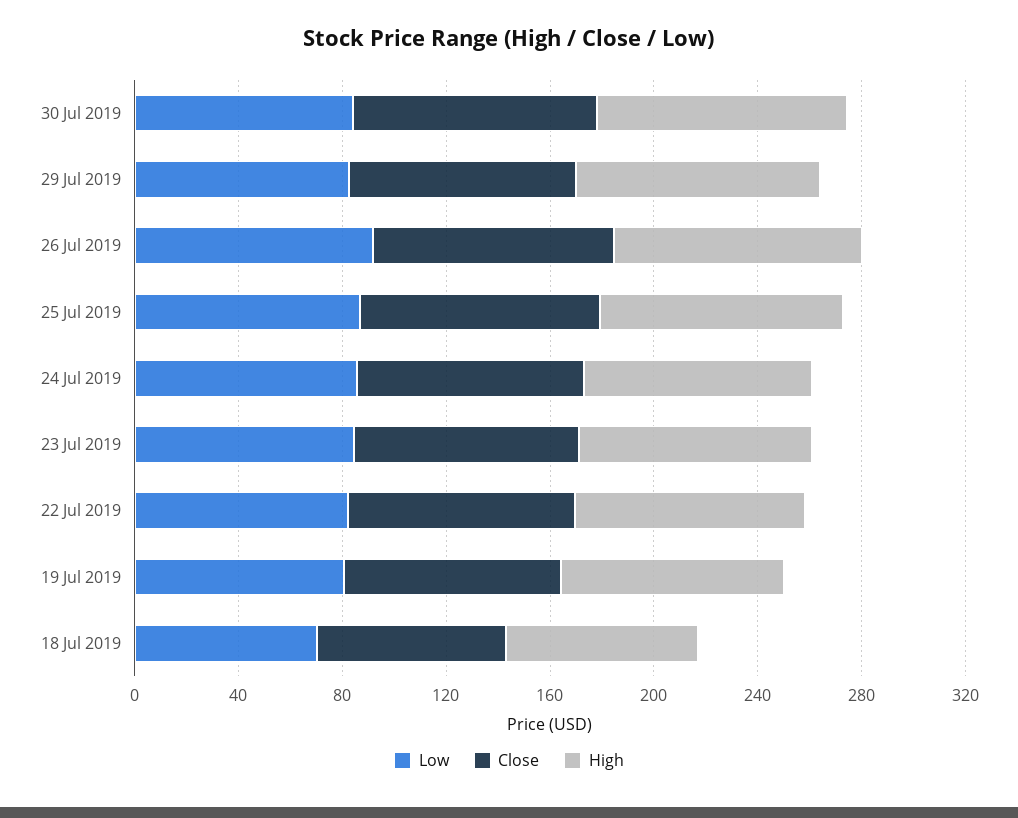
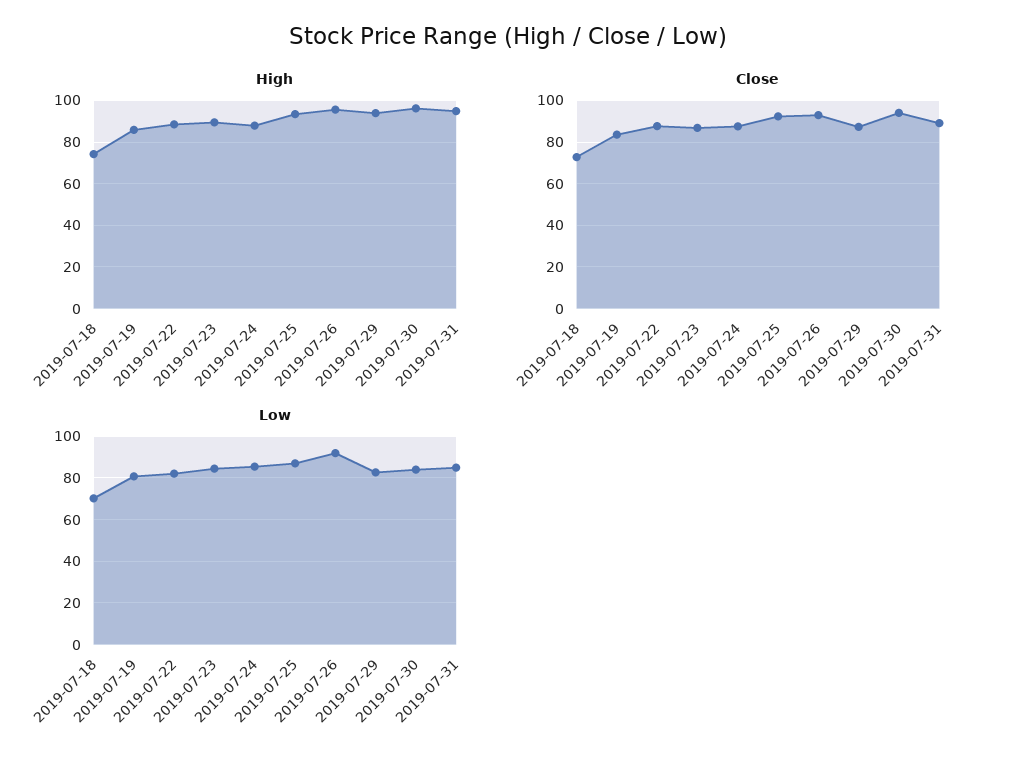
High, 2019-07-31: none -> 95
Close, 2019-07-31: none -> 90
Low, 2019-07-31: none -> 85

